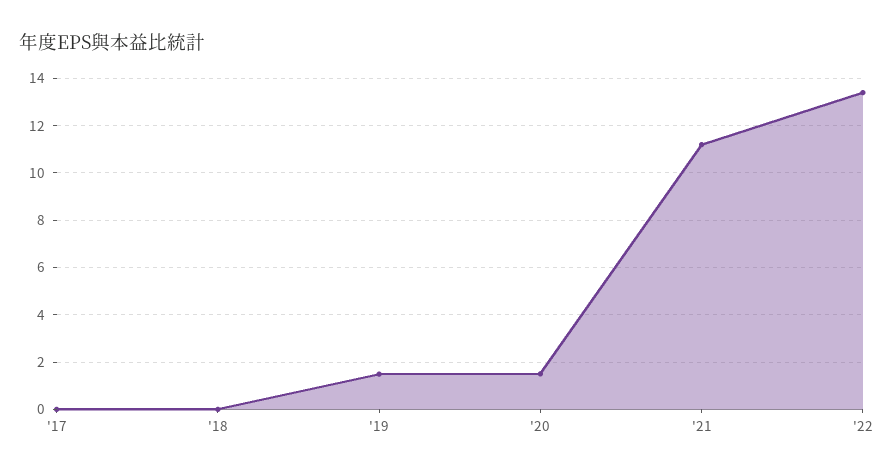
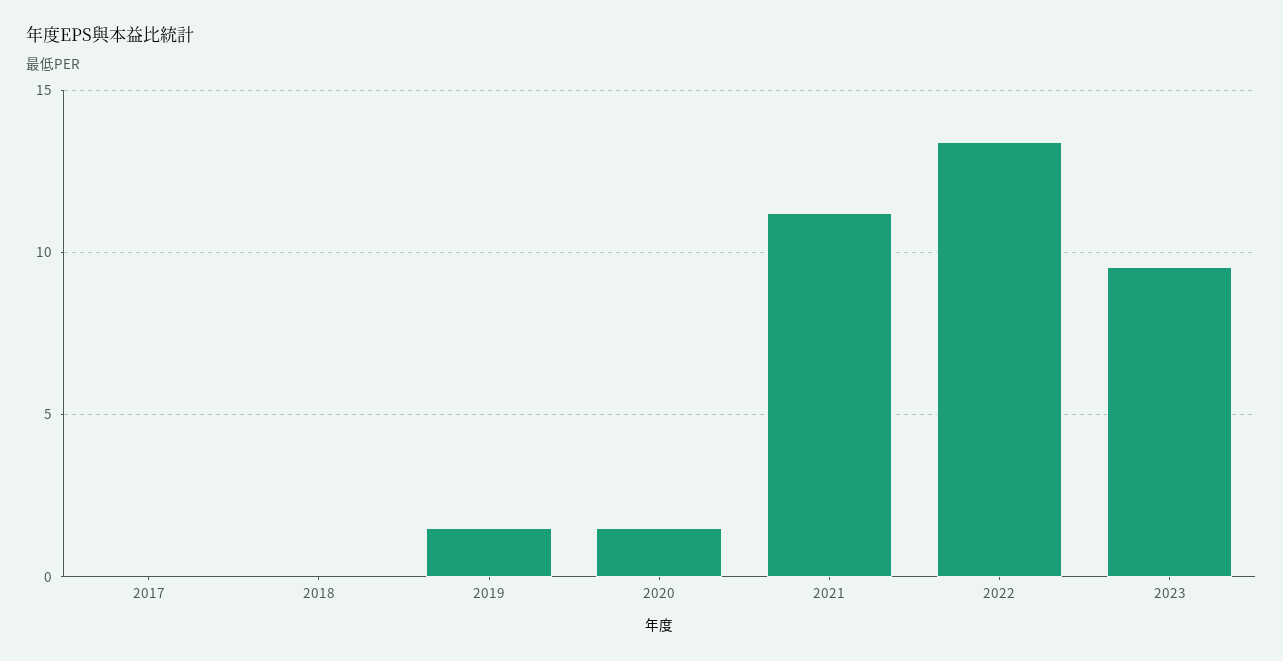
2023: none -> 9.5

